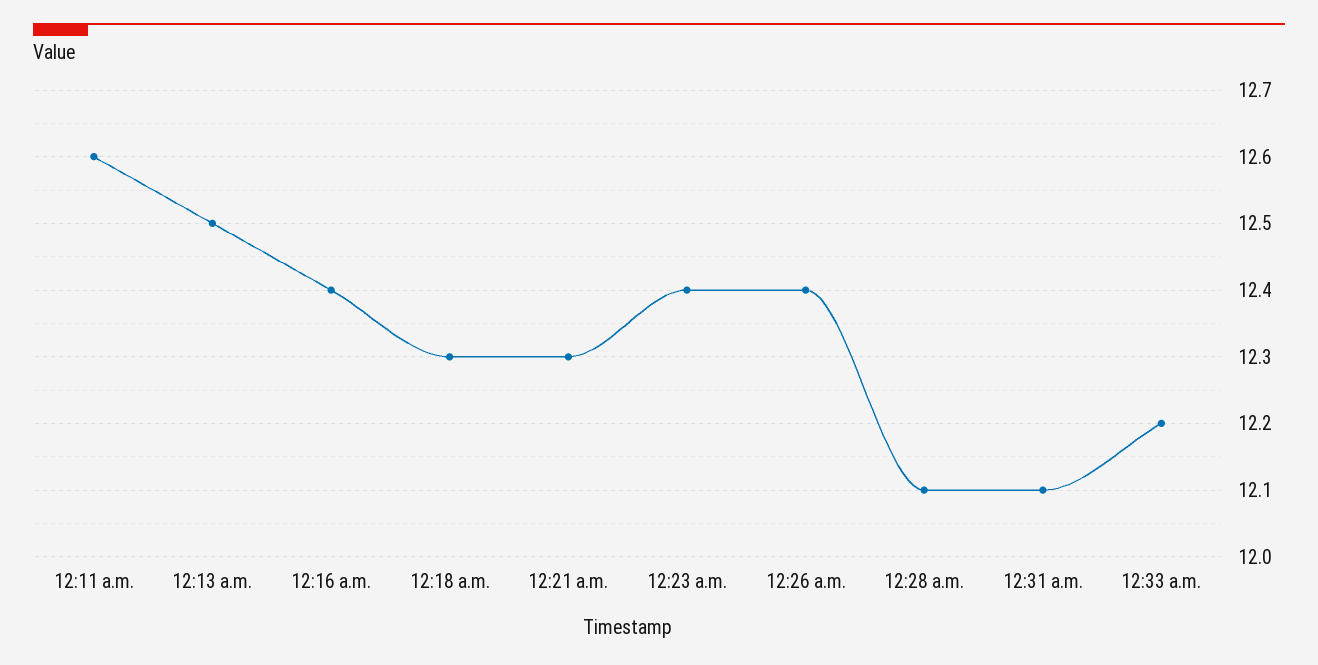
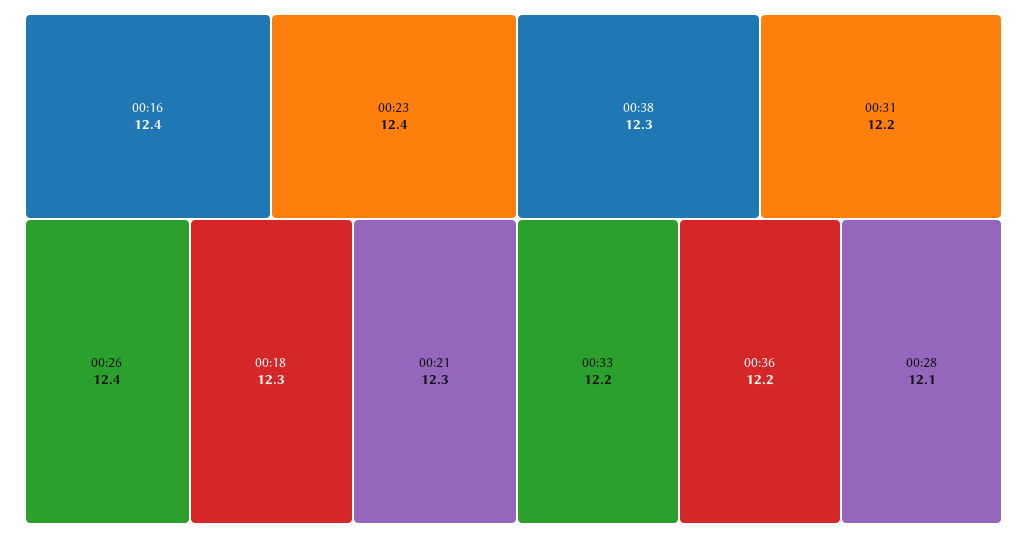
12:11 a.m.: 12.6 -> none
12:13 a.m.: 12.5 -> none
12:31 a.m.: 12.1 -> 12.2
00:38: none -> 12.3
00:36: none -> 12.2

